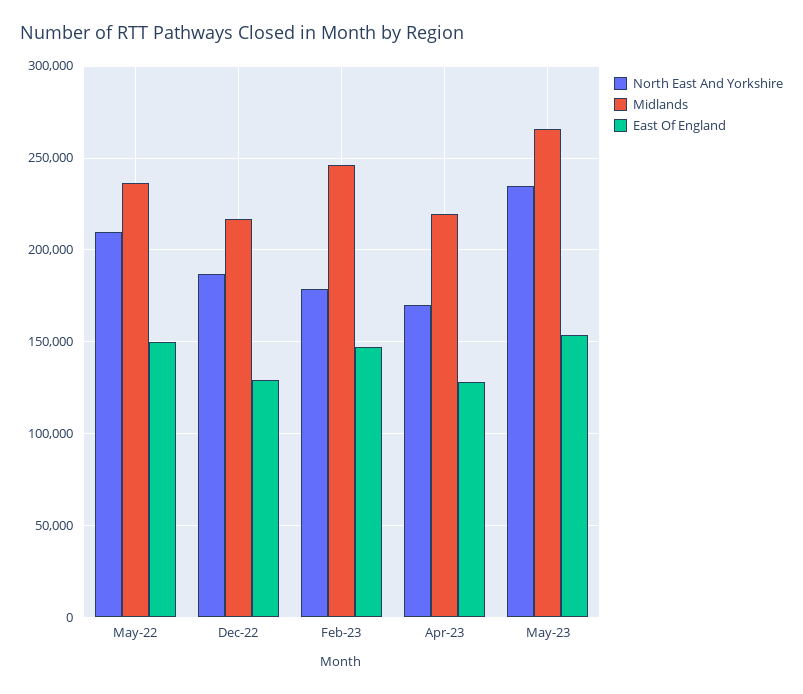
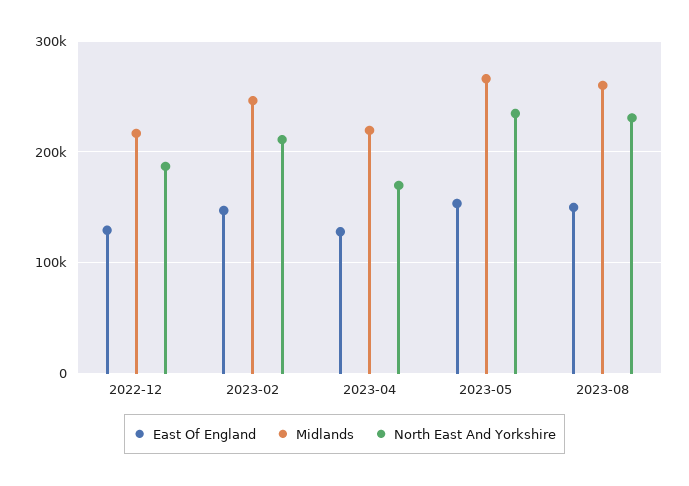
North East And Yorkshire, May-22: 210000 -> none
Midlands, May-22: 235000 -> none
East Of England, May-22: 150000 -> none
North East And Yorkshire, Feb-23: 180000 -> 210000
East Of England, 2023-08: none -> 150000
Midlands, 2023-08: none -> 260000
North East And Yorkshire, 2023-08: none -> 230000

